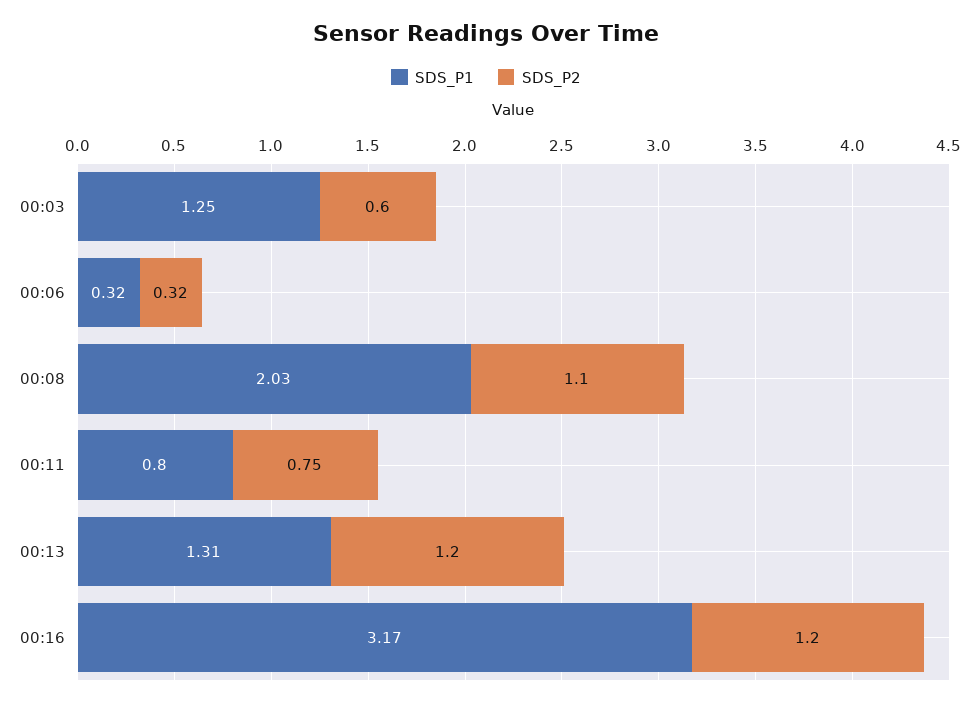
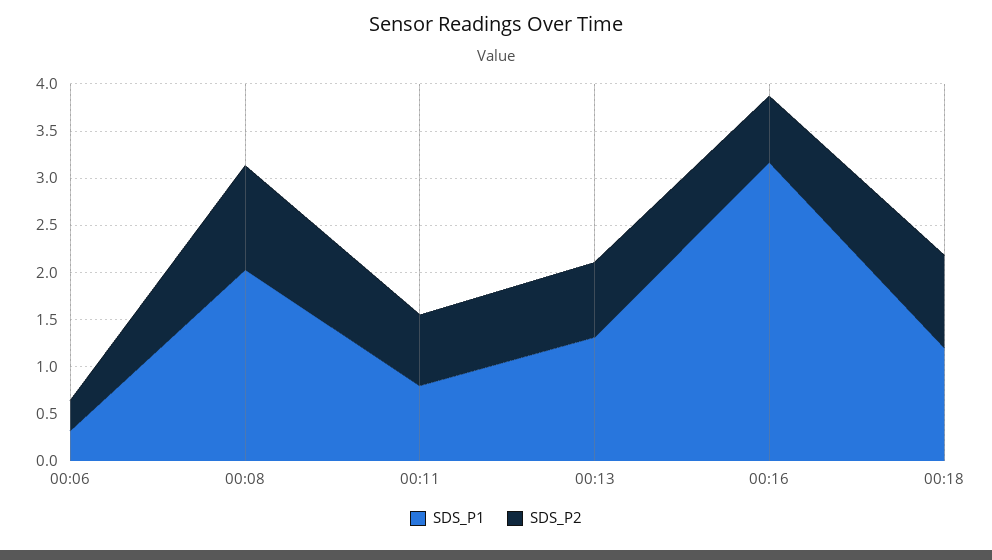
SDS_P1, 00:03: 1.25 -> none
SDS_P2, 00:03: 0.6 -> none
SDS_P2, 00:13: 1.2 -> 0.8
SDS_P2, 00:16: 1.2 -> 0.7
SDS_P1, 00:18: none -> 1.2
SDS_P2, 00:18: none -> 1

